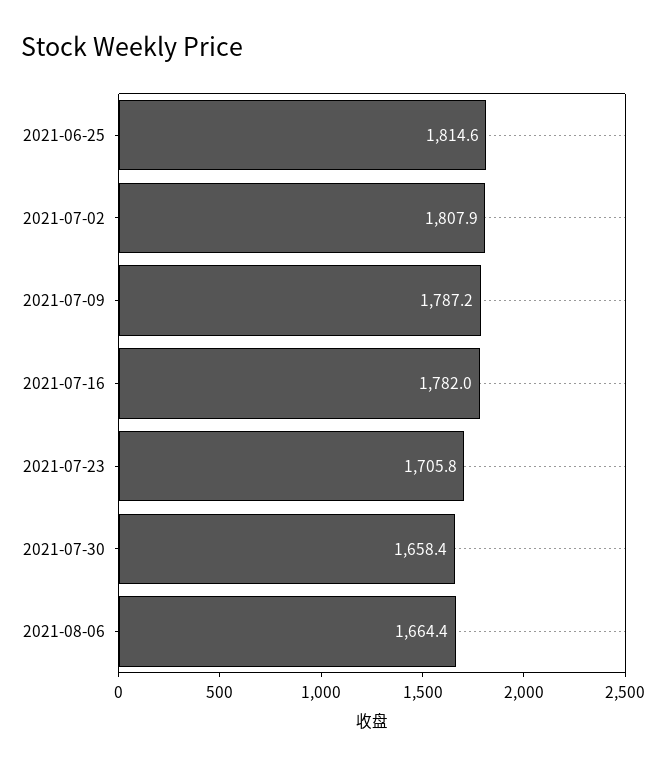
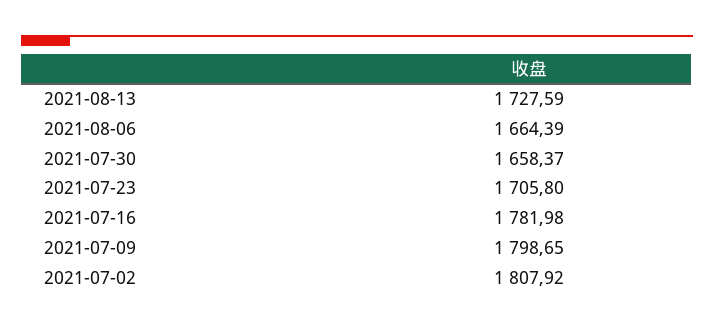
2021-06-25: 1814.6 -> none
2021-07-09: 1787.2 -> 1798.65
2021-08-13: none -> 1727.59

